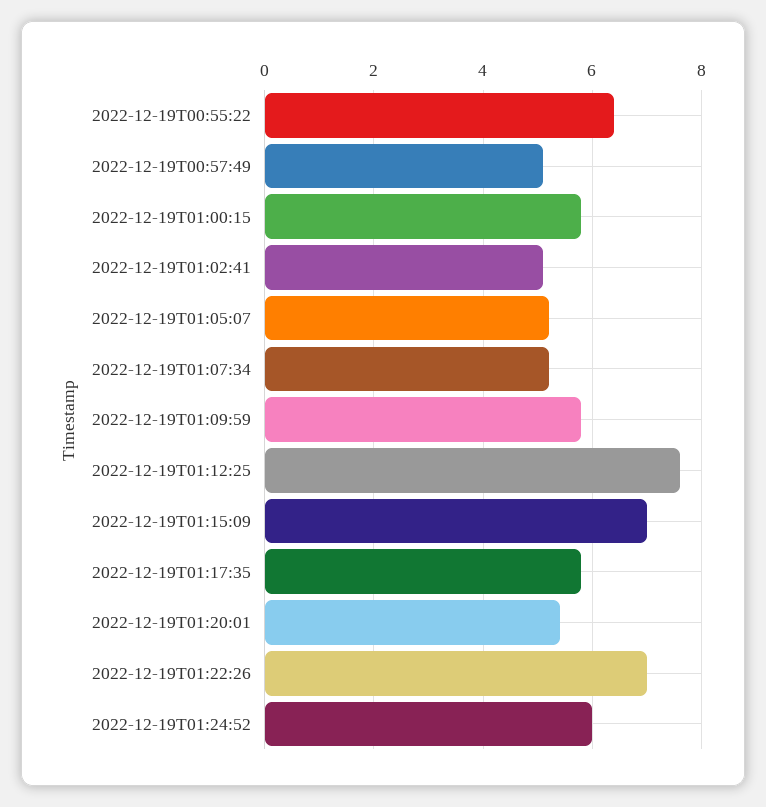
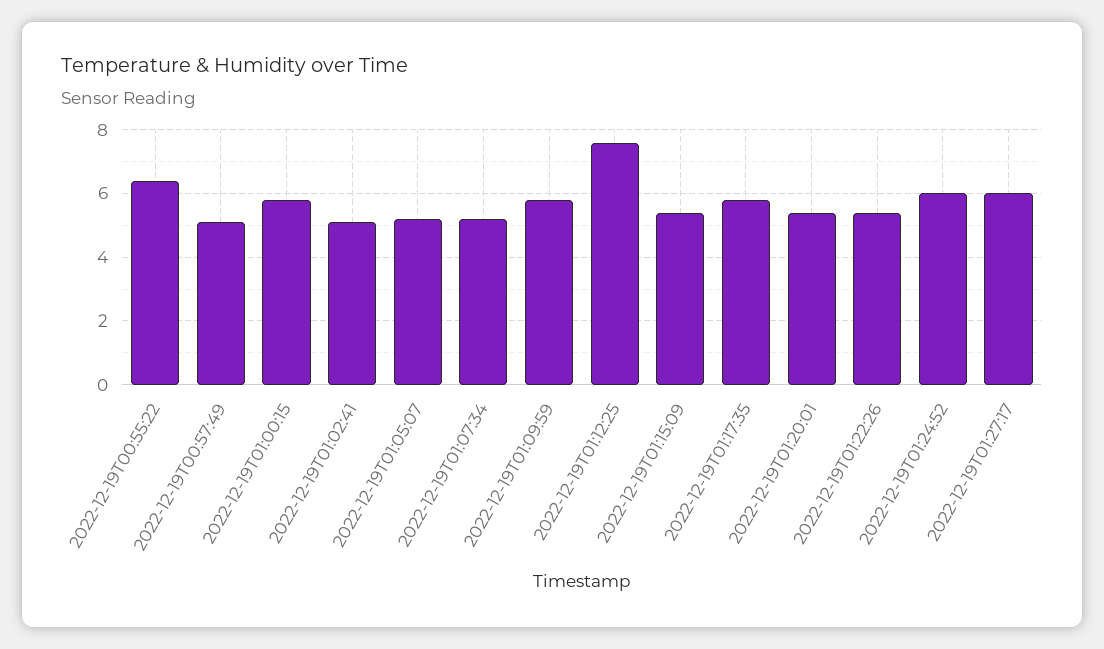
2022-12-19T01:15:09: 7 -> 5.5
2022-12-19T01:22:26: 7 -> 5.5
2022-12-19T01:27:17: none -> 6

